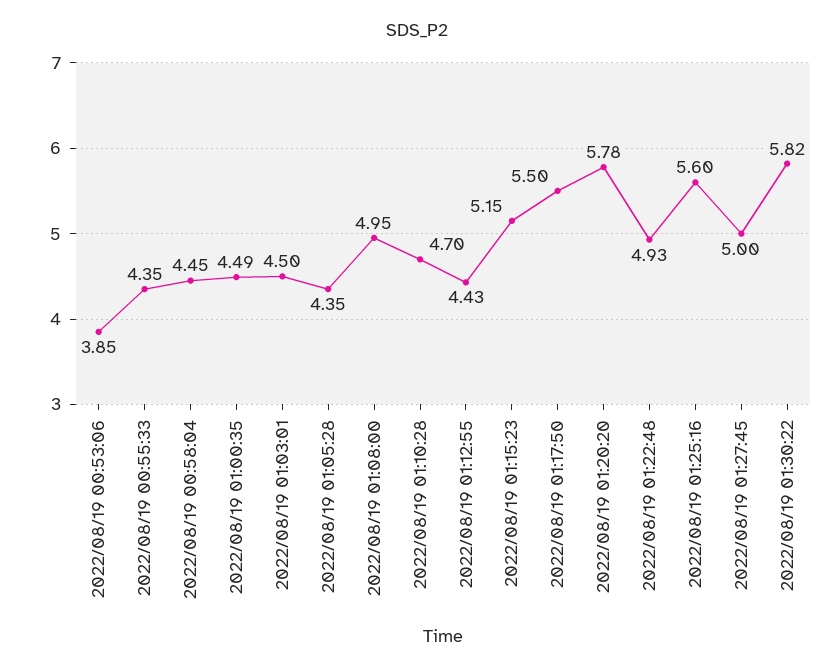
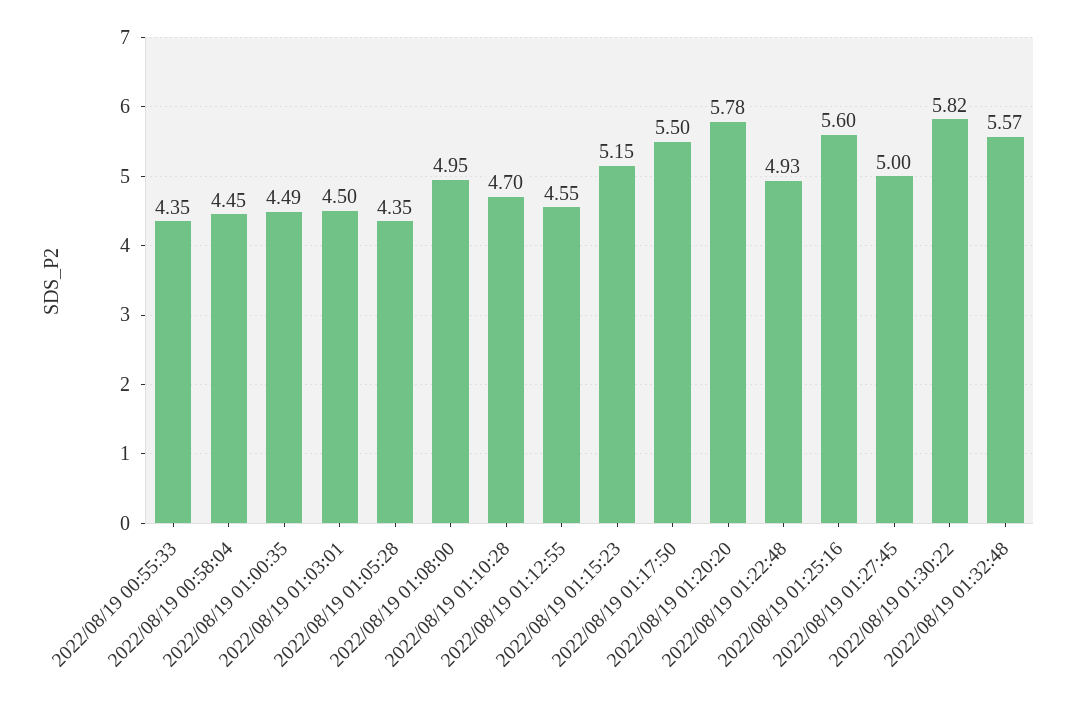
2022/08/19 00:53:06: 3.85 -> none
2022/08/19 01:12:55: 4.43 -> 4.55
2022/08/19 01:32:48: none -> 5.57

